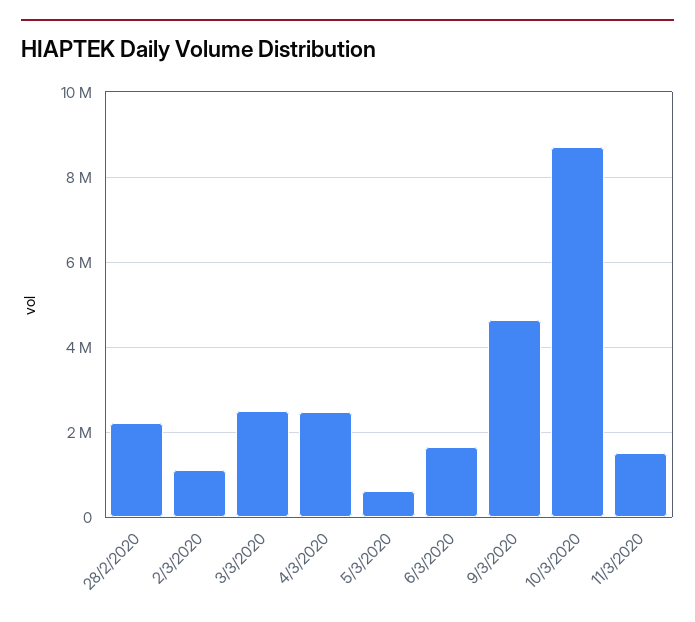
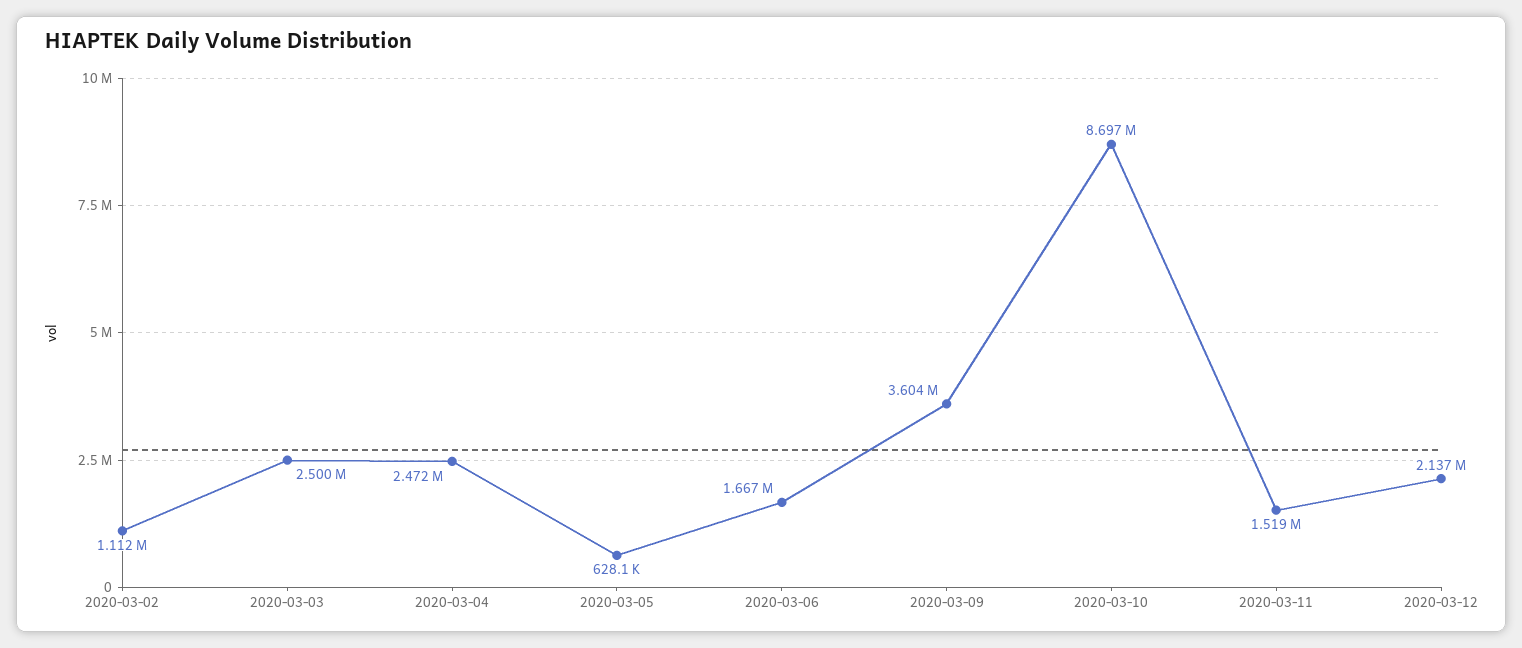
28/2/2020: 2200000 -> none
9/3/2020: 4600000 -> 3604000
2020-03-12: none -> 2137000

